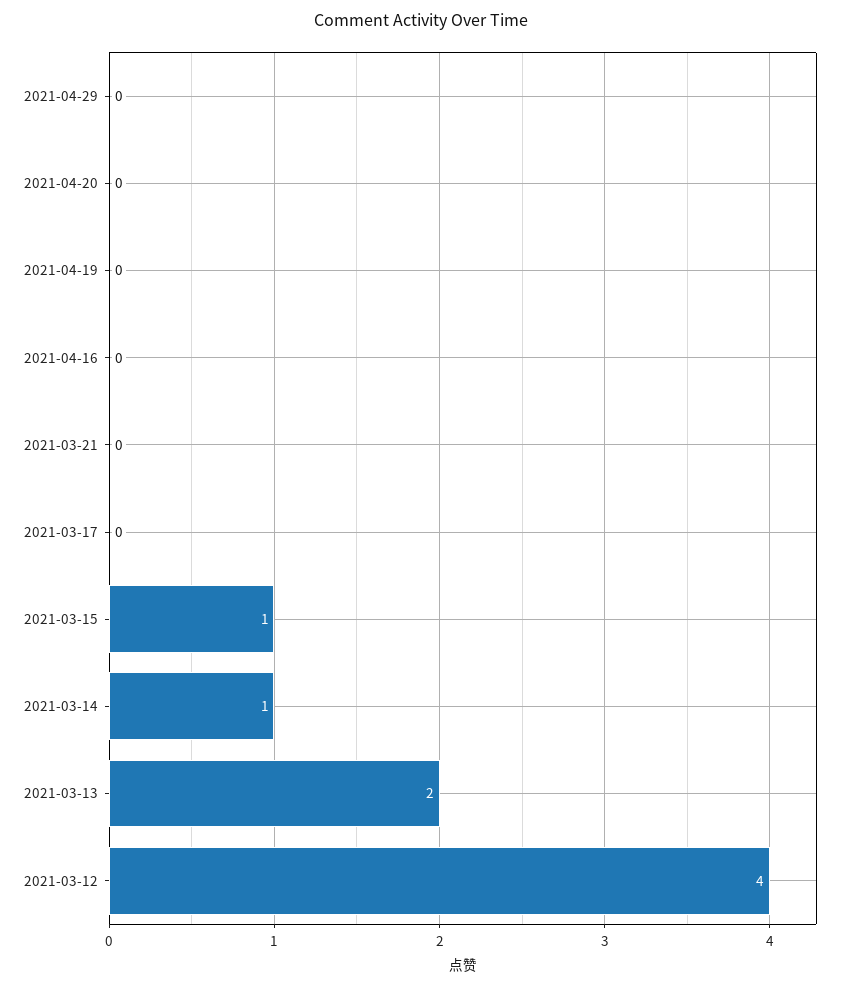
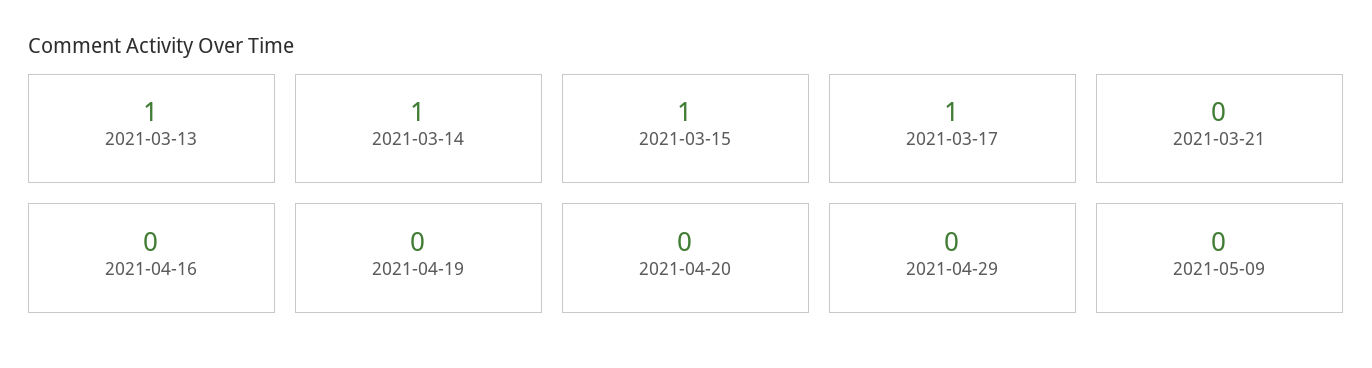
2021-03-17: 0 -> 1
2021-03-13: 2 -> 1
2021-03-12: 4 -> none
2021-05-09: none -> 0

